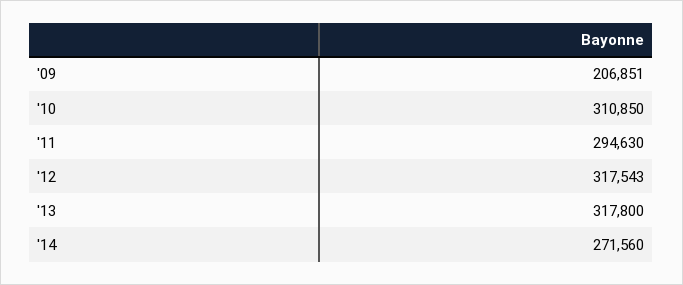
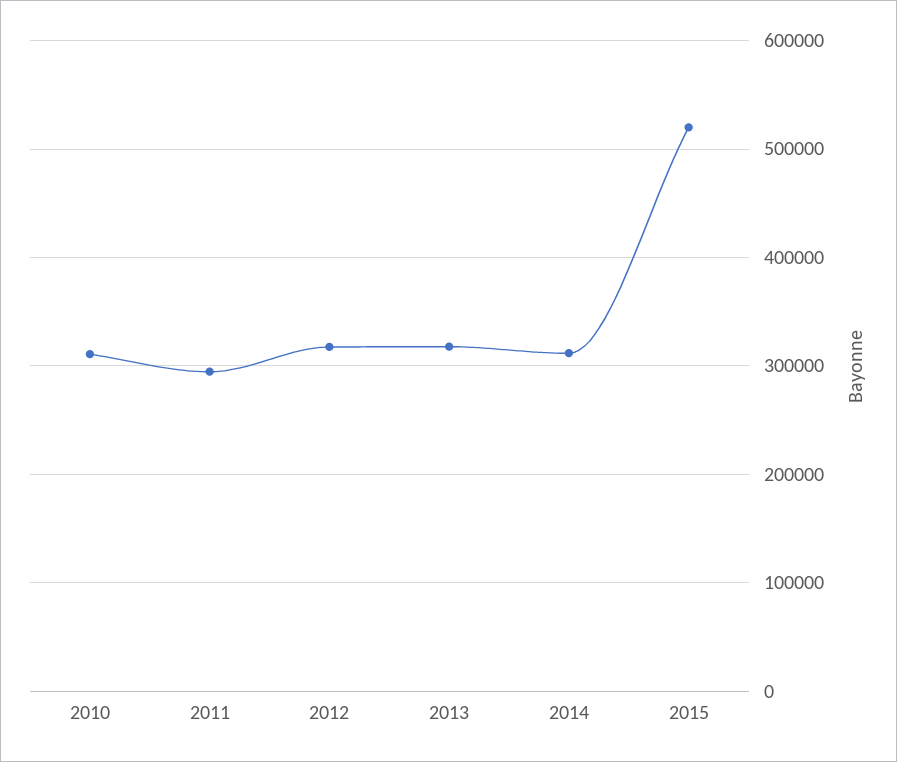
'09: 206851 -> none
'14: 271560 -> 310000
2015: none -> 520000

